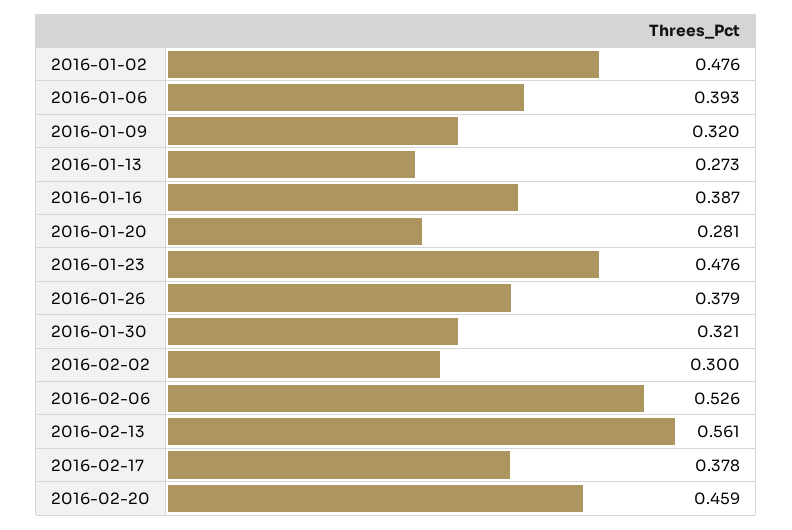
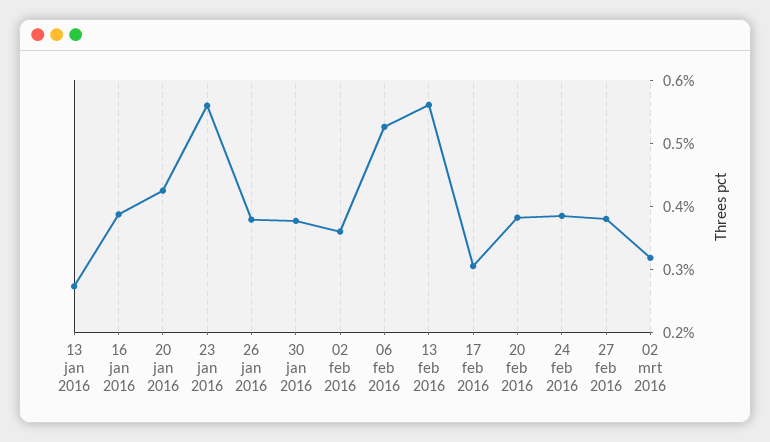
2016-01-02: 0.476 -> none
2016-01-06: 0.393 -> none
2016-01-09: 0.32 -> none
2016-01-20: 0.281 -> 0.42
2016-01-23: 0.476 -> 0.56
2016-01-30: 0.321 -> 0.38
2016-02-02: 0.3 -> 0.36
2016-02-17: 0.378 -> 0.3
2016-02-20: 0.459 -> 0.38
24 feb 2016: none -> 0.38
27 feb 2016: none -> 0.38
02 mrt 2016: none -> 0.32

